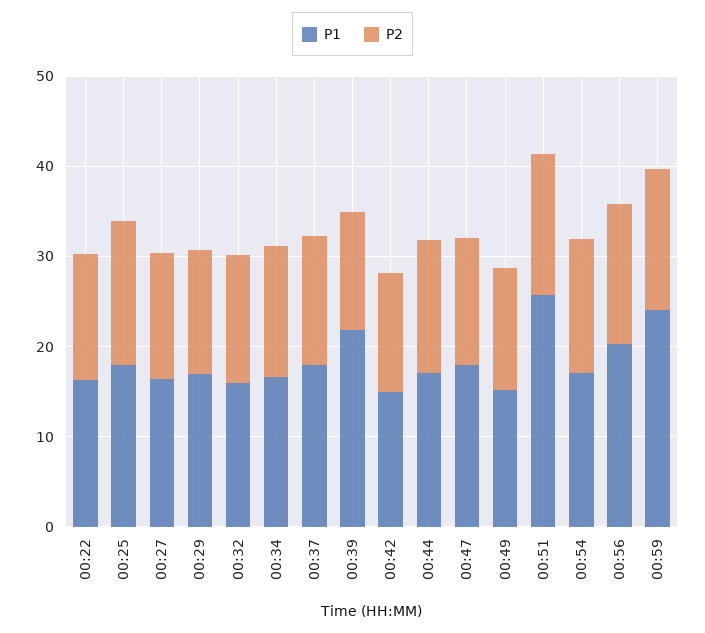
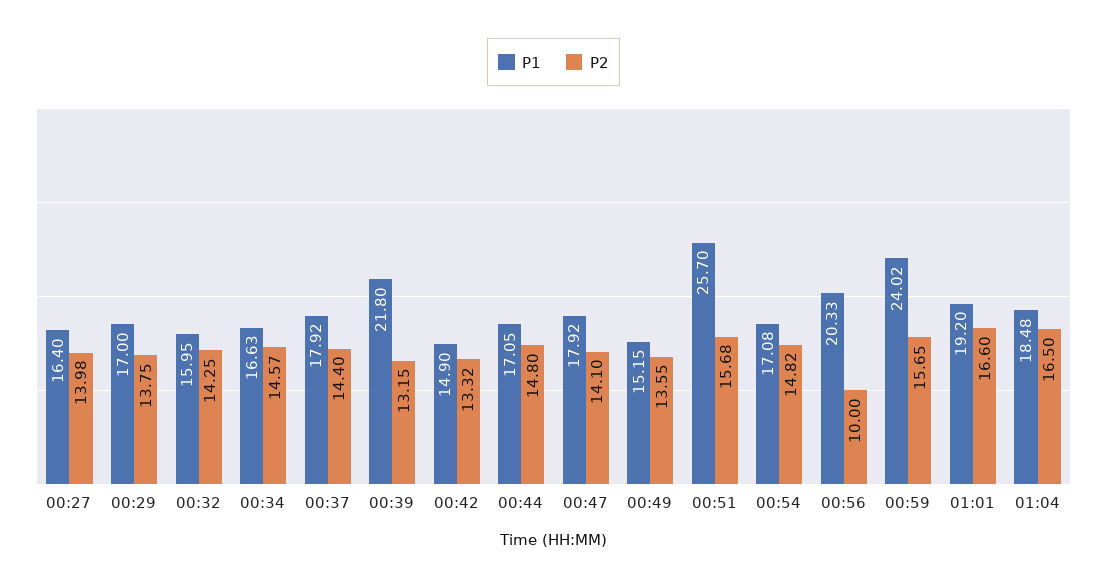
P1, 00:22: 16 -> none
P2, 00:22: 14 -> none
P1, 00:25: 18 -> none
P2, 00:25: 16 -> none
P2, 00:56: 16 -> 10
P1, 01:01: none -> 19.2
P2, 01:01: none -> 16.6
P1, 01:04: none -> 18.48
P2, 01:04: none -> 16.5

